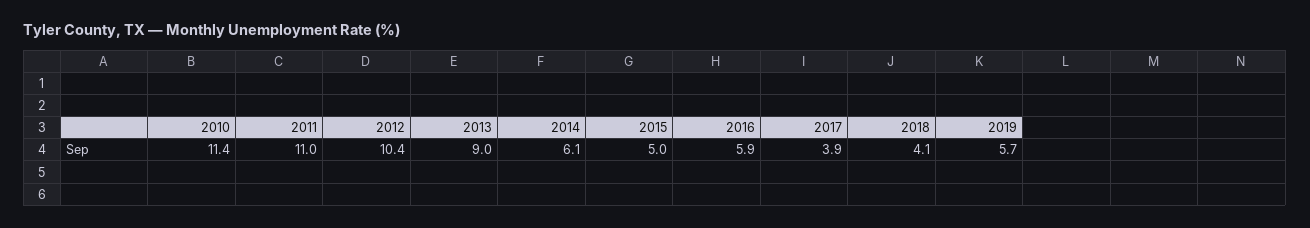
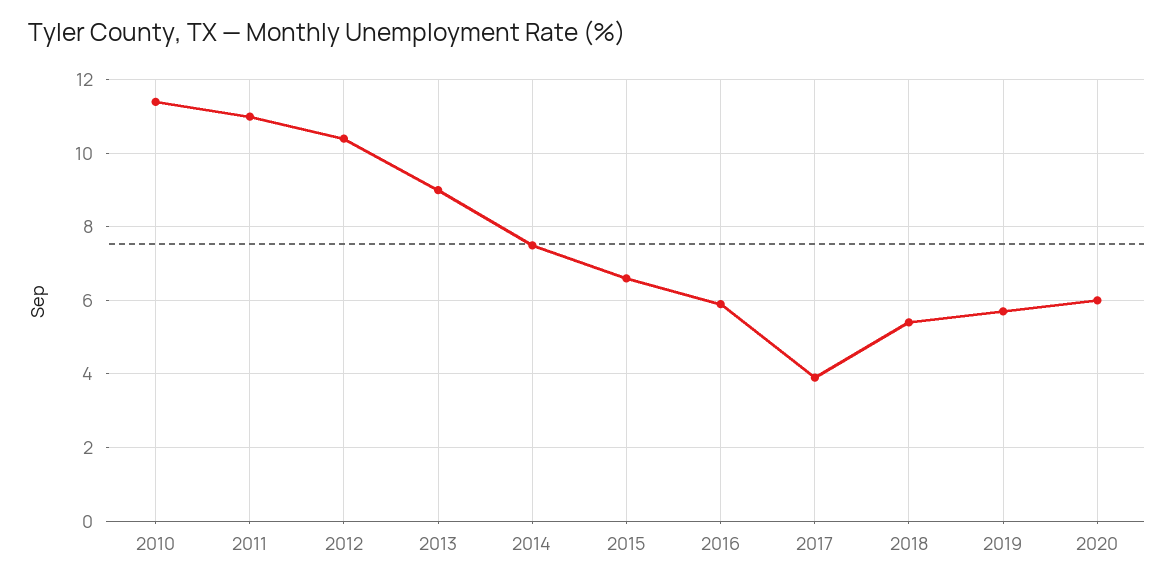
2014: 6.1 -> 7.5
2015: 5 -> 6.5
2018: 4.1 -> 5.5
2020: none -> 6

